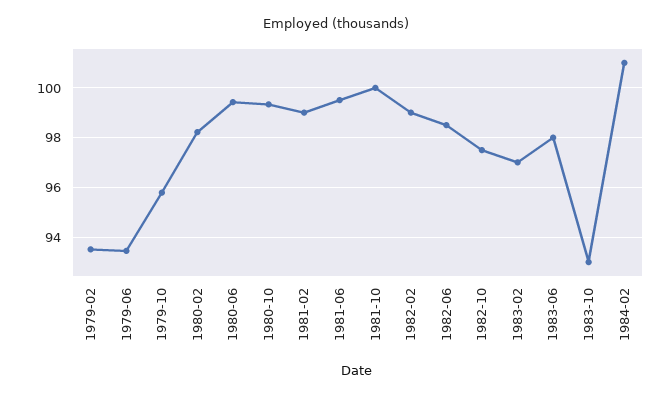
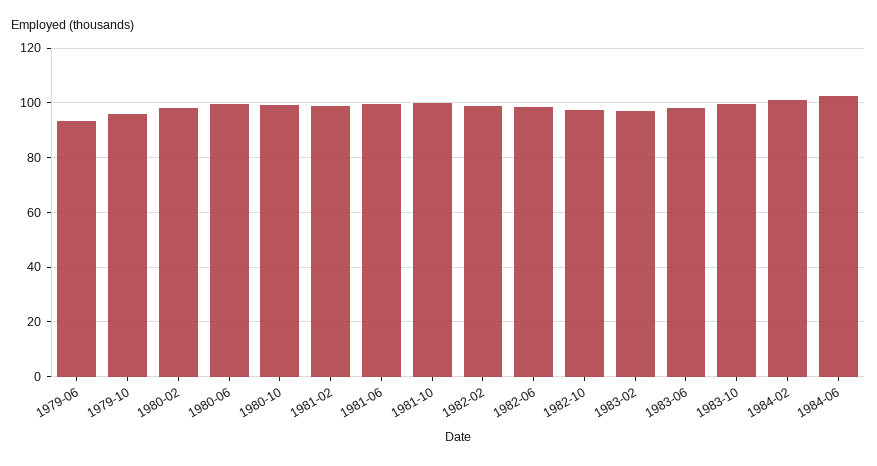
1979-02: 93.5 -> none
1983-10: 93 -> 100
1984-06: none -> 102.5

